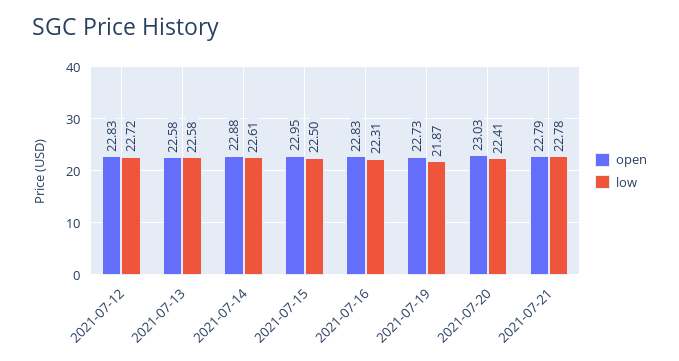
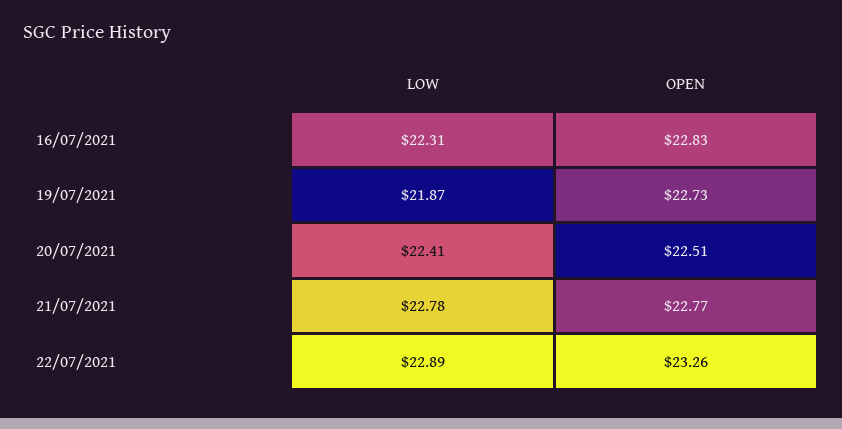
open, 2021-07-12: 22.83 -> none
low, 2021-07-12: 22.72 -> none
open, 2021-07-13: 22.58 -> none
low, 2021-07-13: 22.58 -> none
open, 2021-07-14: 22.88 -> none
low, 2021-07-14: 22.61 -> none
open, 2021-07-15: 22.95 -> none
low, 2021-07-15: 22.5 -> none
open, 2021-07-20: 23.03 -> 22.51
open, 2021-07-21: 22.79 -> 22.77
low, 22/07/2021: none -> 22.89
open, 22/07/2021: none -> 23.26

